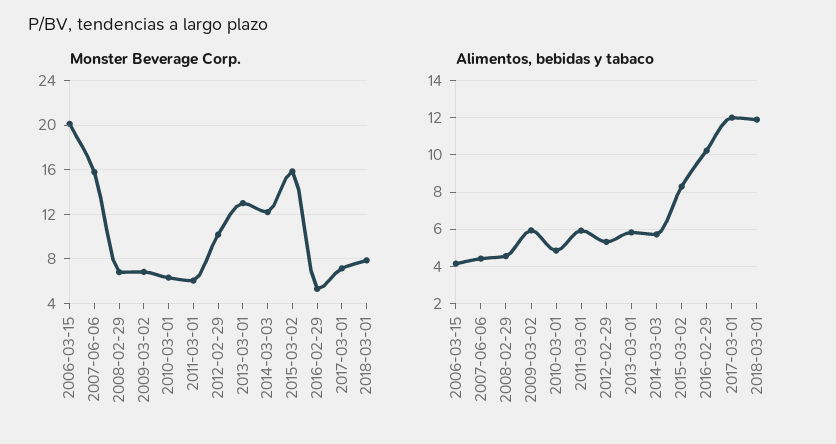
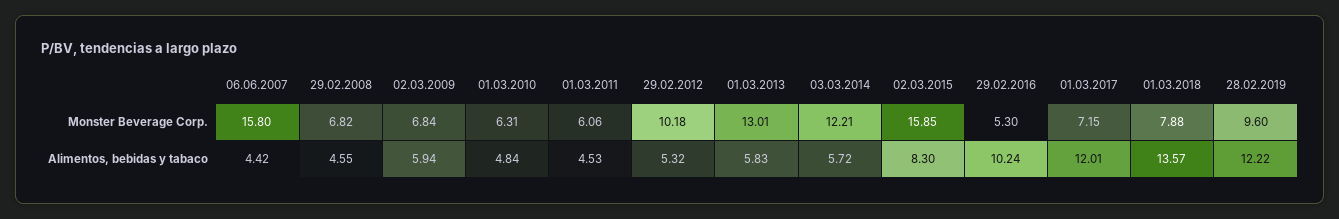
Monster Beverage Corp., 2006-03-15: 20 -> none
Alimentos, bebidas y tabaco, 2006-03-15: 4 -> none
Alimentos, bebidas y tabaco, 2011-03-01: 6 -> 4.53
Alimentos, bebidas y tabaco, 2018-03-01: 12 -> 13.57
Monster Beverage Corp., 28.02.2019: none -> 9.6
Alimentos, bebidas y tabaco, 28.02.2019: none -> 12.22

